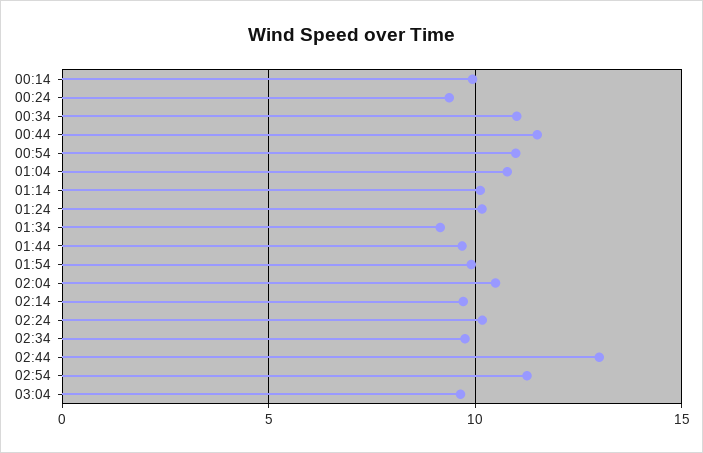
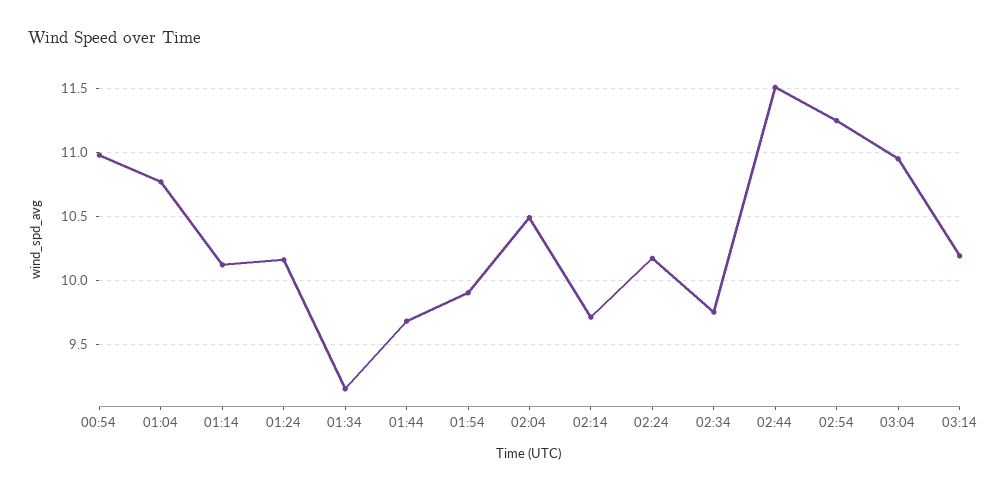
00:14: 10 -> none
00:24: 9.5 -> none
00:34: 11 -> none
00:44: 11.5 -> none
02:44: 13 -> 11.5
03:04: 9.5 -> 10.95
03:14: none -> 10.2

